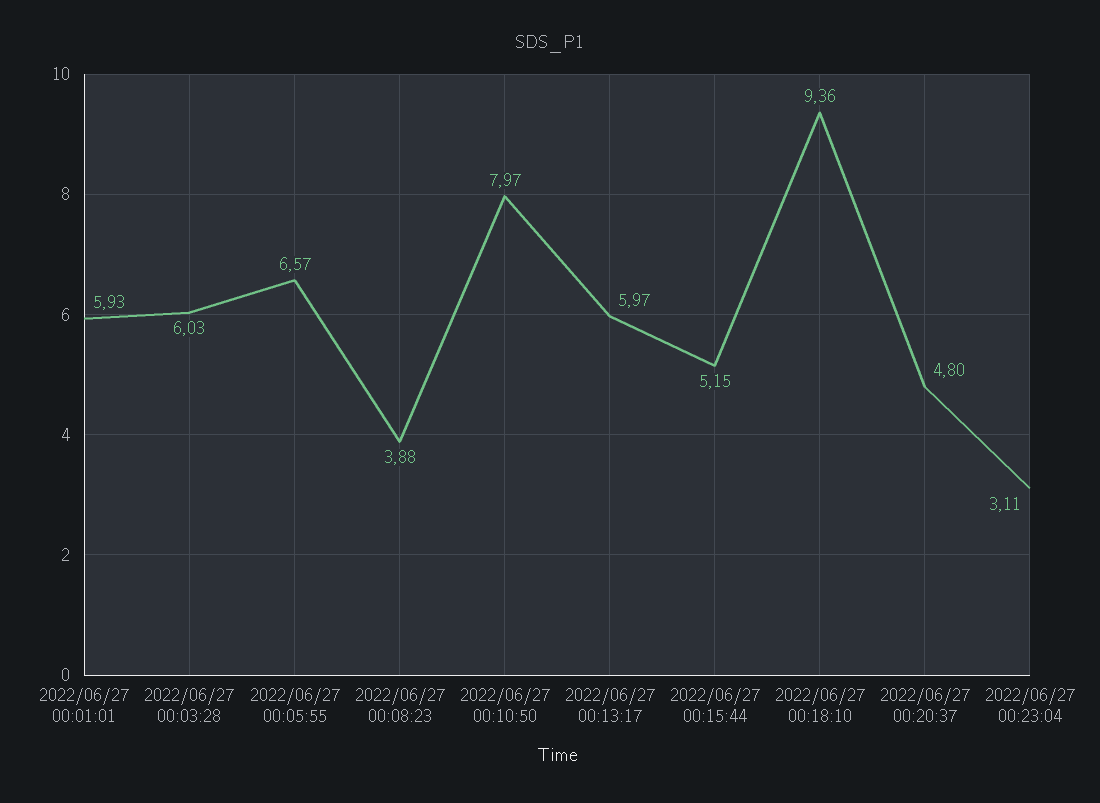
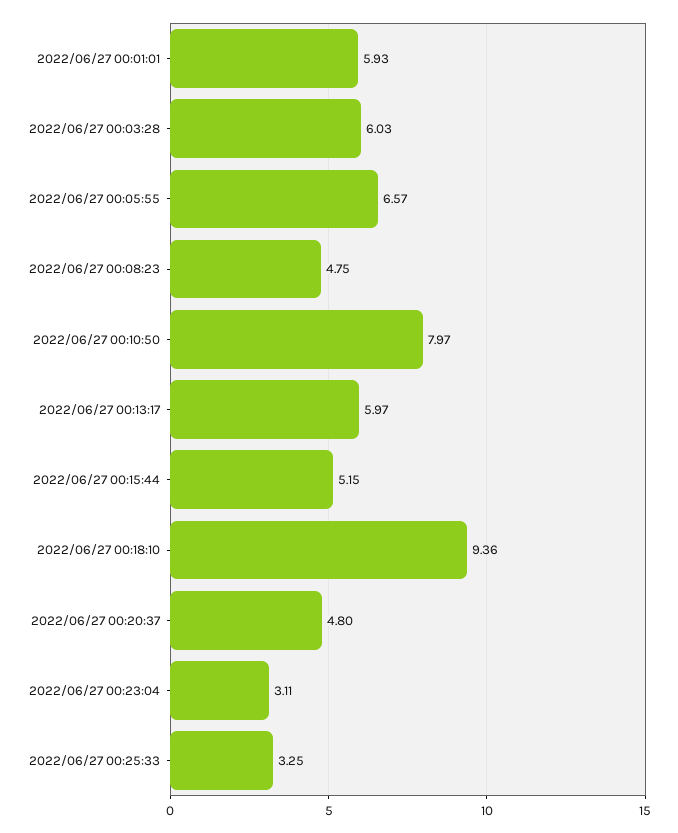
2022/06/27 00:08:23: 3.88 -> 4.75
2022/06/27 00:25:33: none -> 3.25

